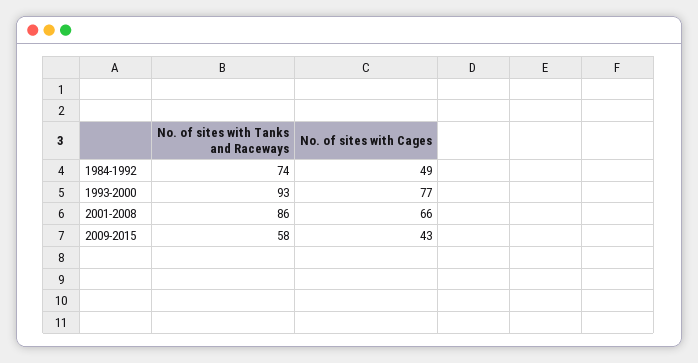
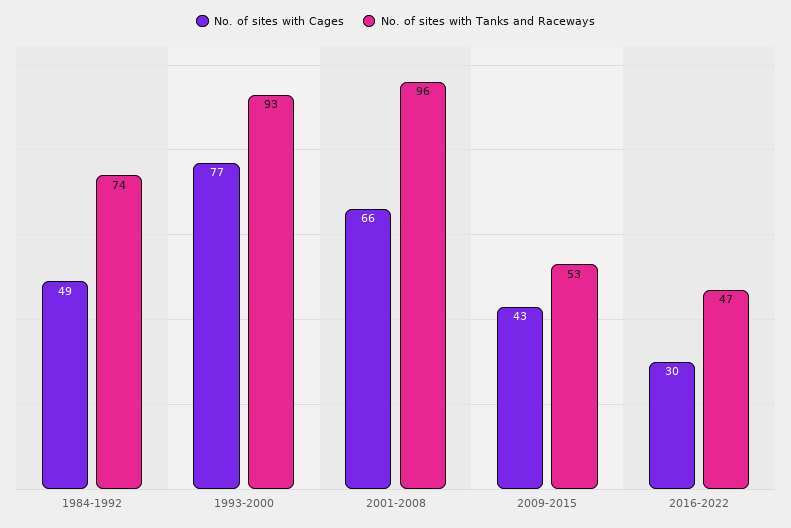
No. of sites with Tanks and Raceways, 2001-2008: 86 -> 96
No. of sites with Tanks and Raceways, 2009-2015: 58 -> 53
No. of sites with Cages, 2016-2022: none -> 30
No. of sites with Tanks and Raceways, 2016-2022: none -> 47

